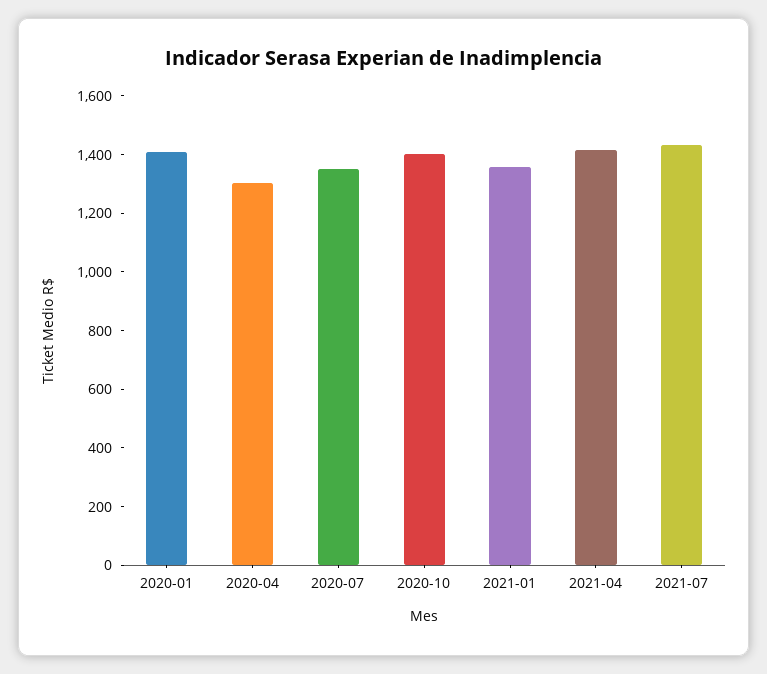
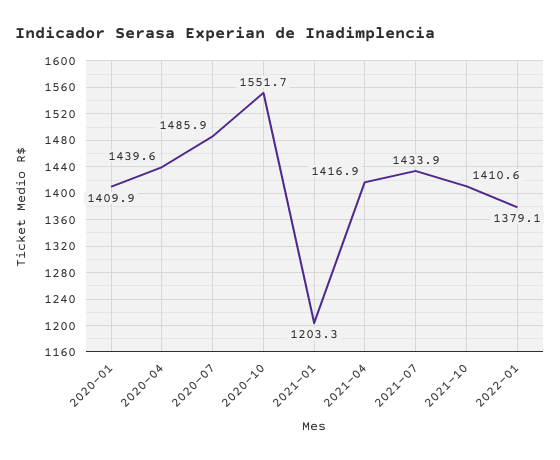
2020-04: 1300 -> 1439.6
2020-07: 1350 -> 1485.9
2020-10: 1400 -> 1551.7
2021-01: 1350 -> 1203.3
2021-10: none -> 1410.6
2022-01: none -> 1379.1

